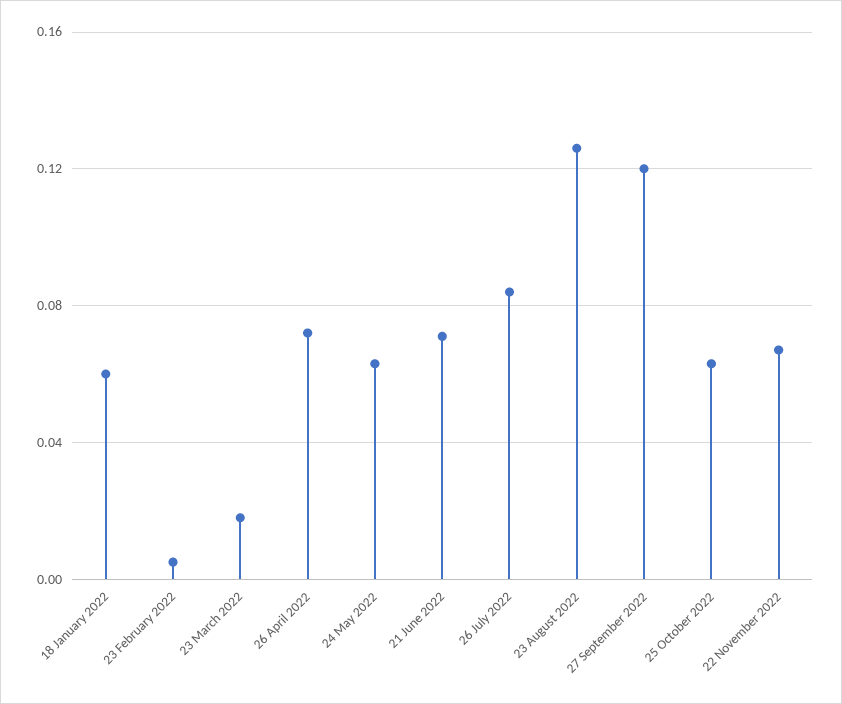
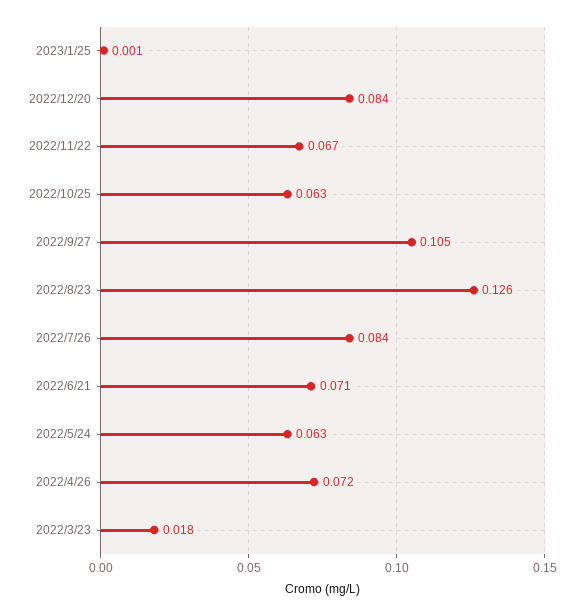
18 January 2022: 0.06 -> none
23 February 2022: 0.005 -> none
27 September 2022: 0.12 -> 0.105
2023/1/25: none -> 0.001
2022/12/20: none -> 0.084

